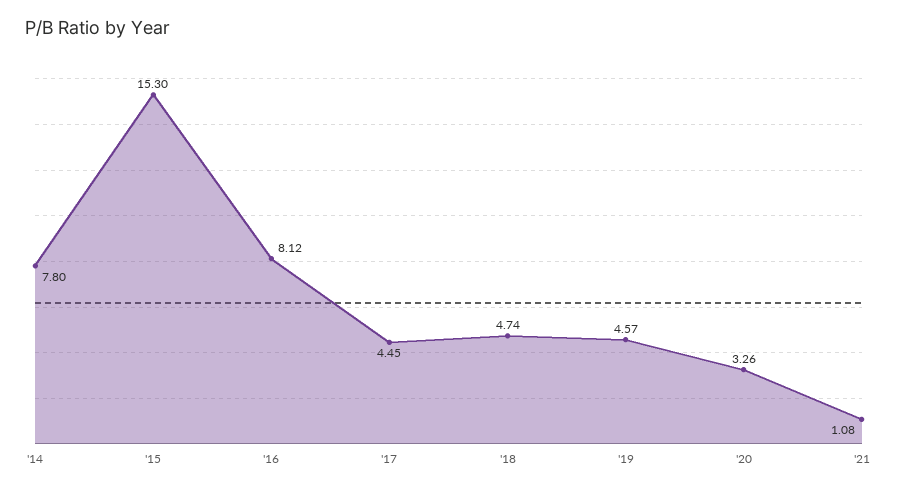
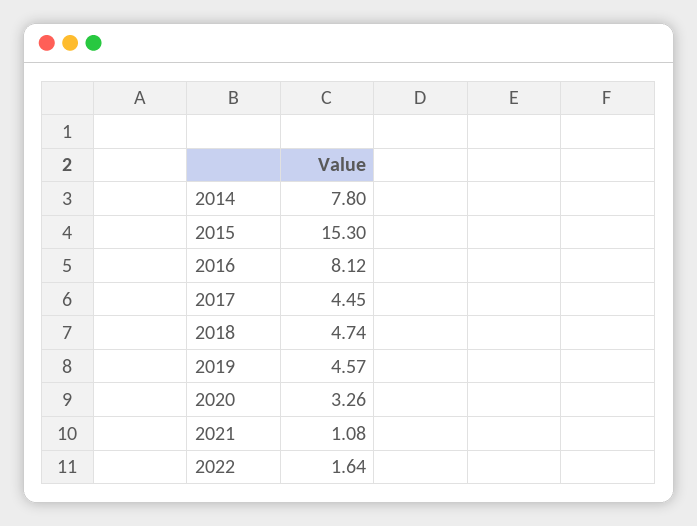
2022: none -> 1.64

